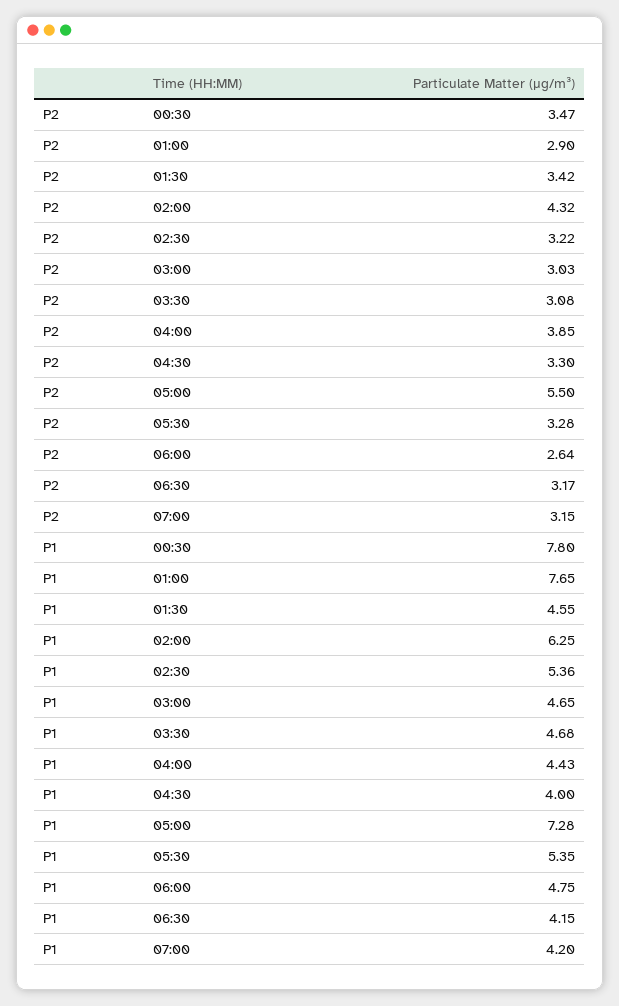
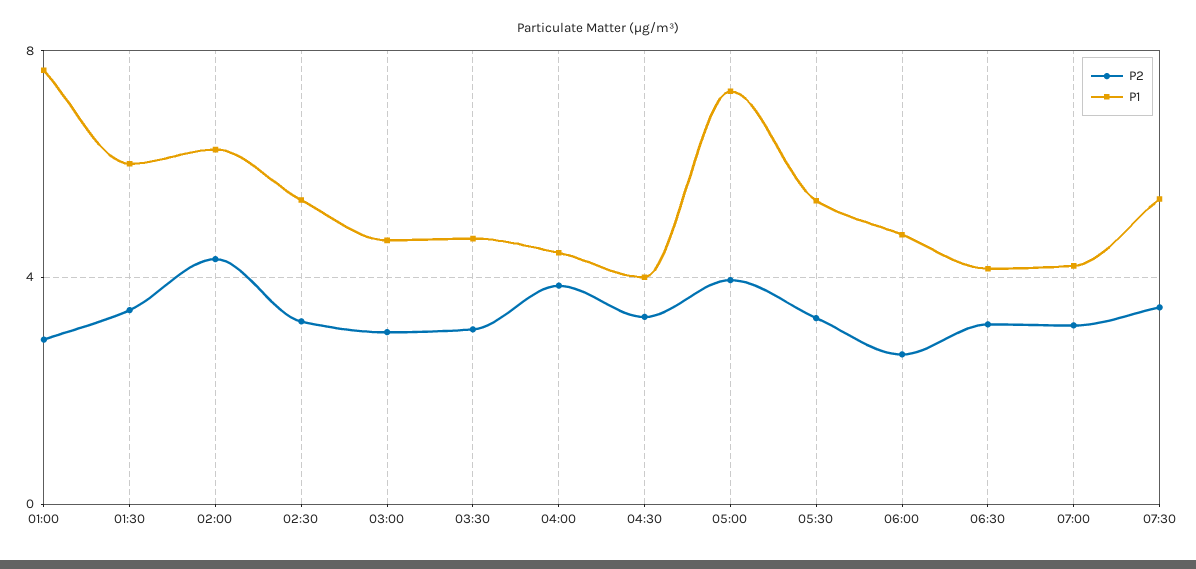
P2, 00:30: 3.47 -> none
P2, 05:00: 5.5 -> 4
P1, 00:30: 7.8 -> none
P1, 01:30: 4.55 -> 6
P2, 07:30: none -> 3.5
P1, 07:30: none -> 5.5

